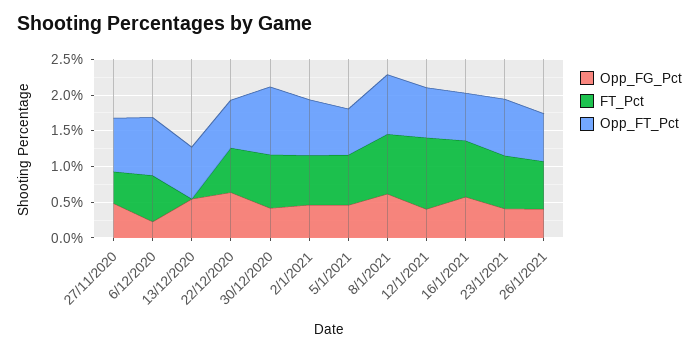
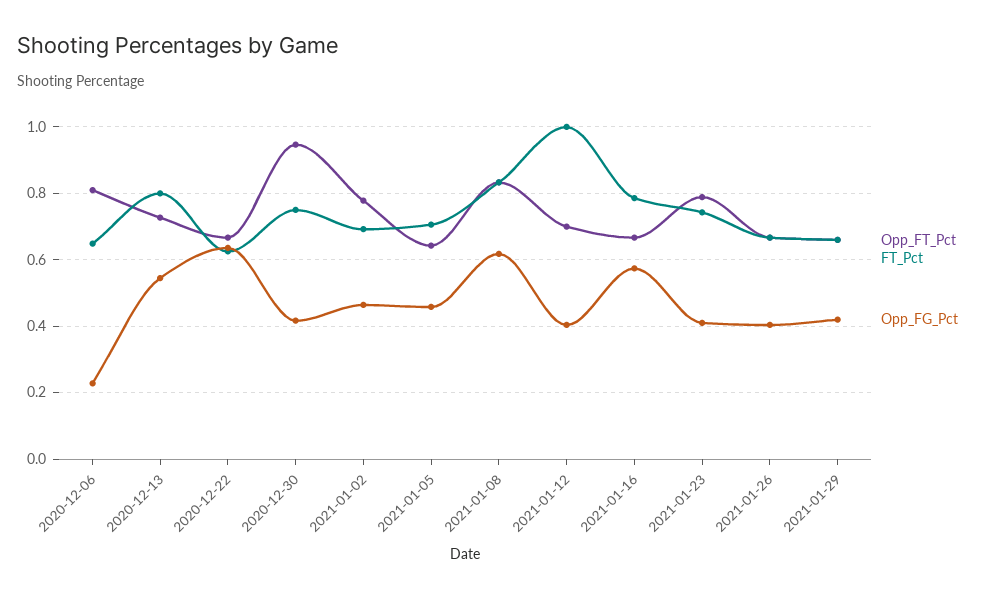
Opp_FG_Pct, 27/11/2020: 0.5 -> none
FT_Pct, 27/11/2020: 0.5 -> none
Opp_FT_Pct, 27/11/2020: 0.75 -> none
FT_Pct, 13/12/2020: 0 -> 0.8
Opp_FT_Pct, 2021-01-29: none -> 0.66
FT_Pct, 2021-01-29: none -> 0.66
Opp_FG_Pct, 2021-01-29: none -> 0.42

